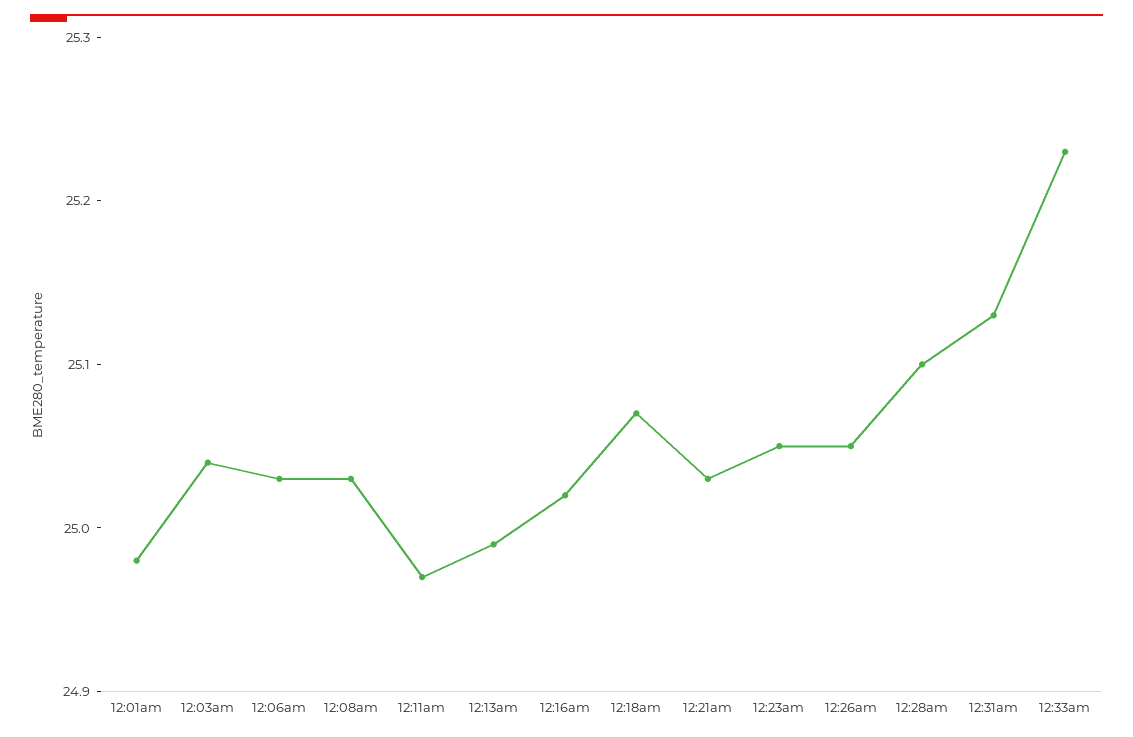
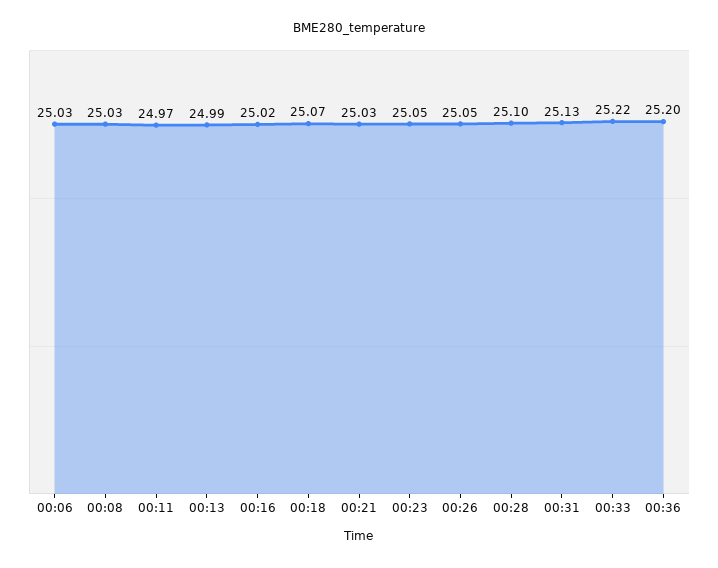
12:01am: 24.98 -> none
12:03am: 25.04 -> none
12:33am: 25.23 -> 25.22
00:36: none -> 25.2

